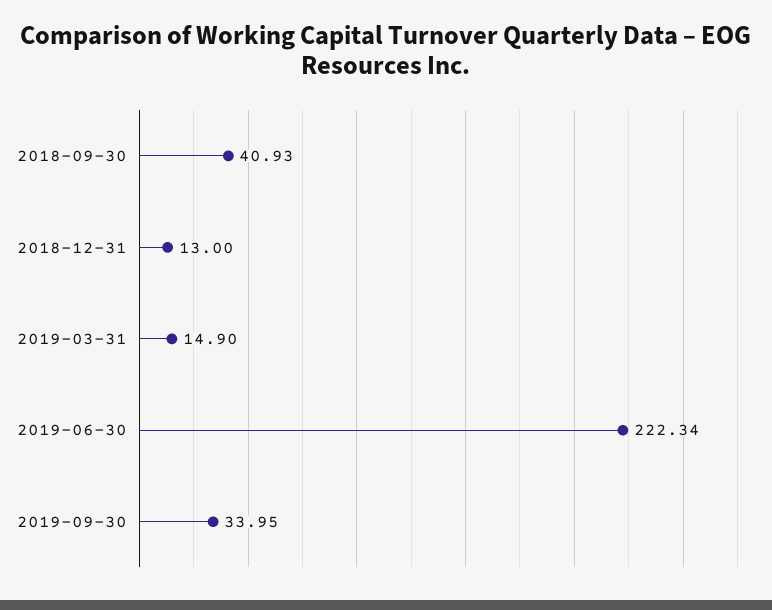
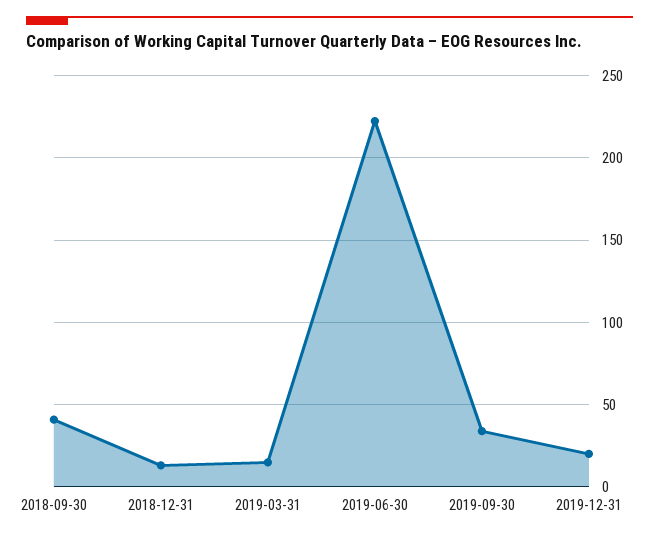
2019-12-31: none -> 20

